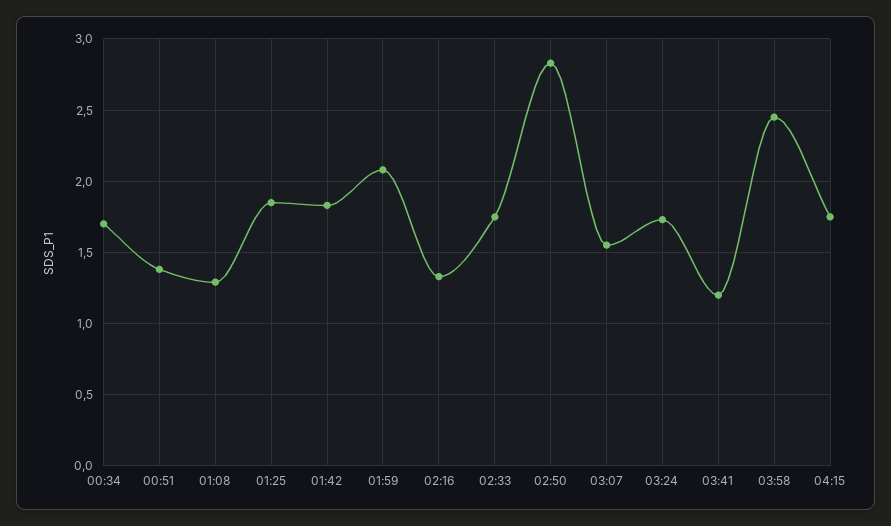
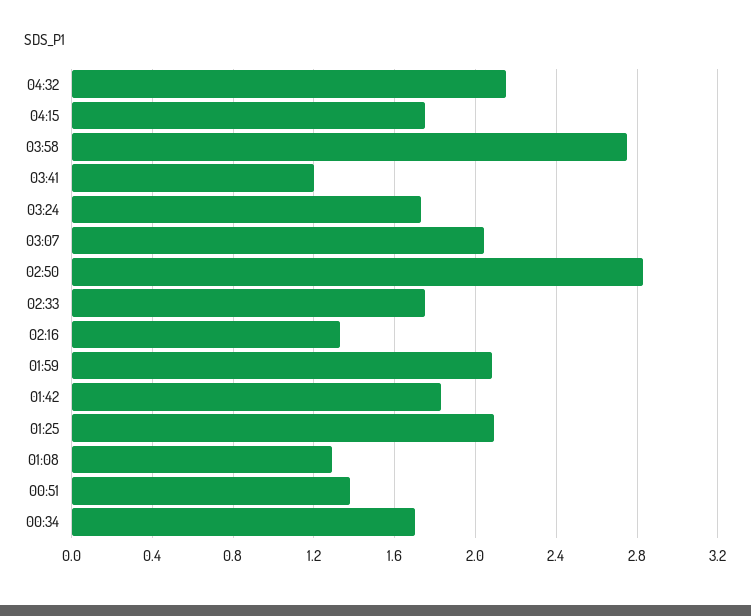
01:25: 1.85 -> 2.1
03:07: 1.55 -> 2.05
03:58: 2.45 -> 2.75
04:32: none -> 2.15

